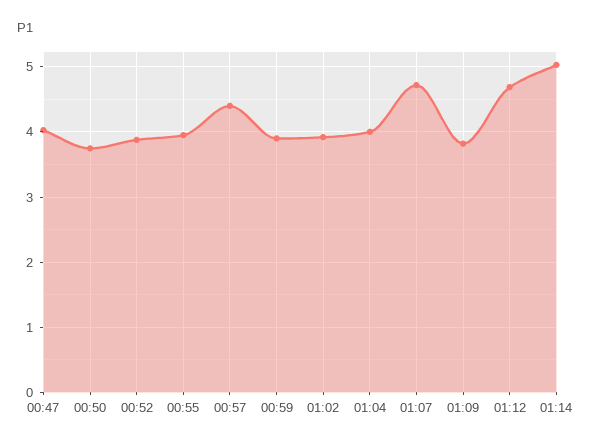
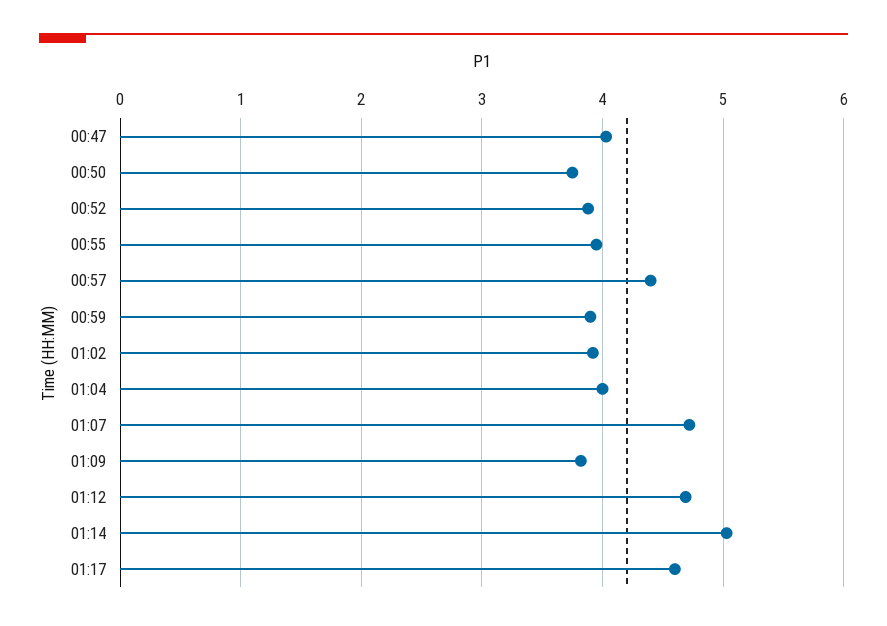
01:17: none -> 4.6

